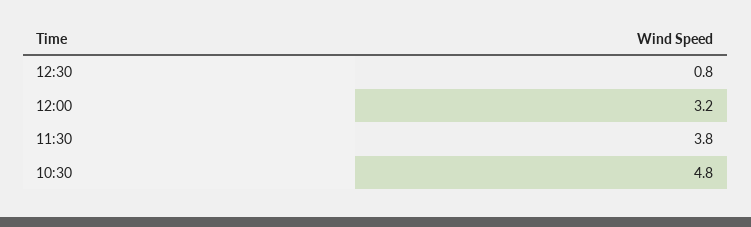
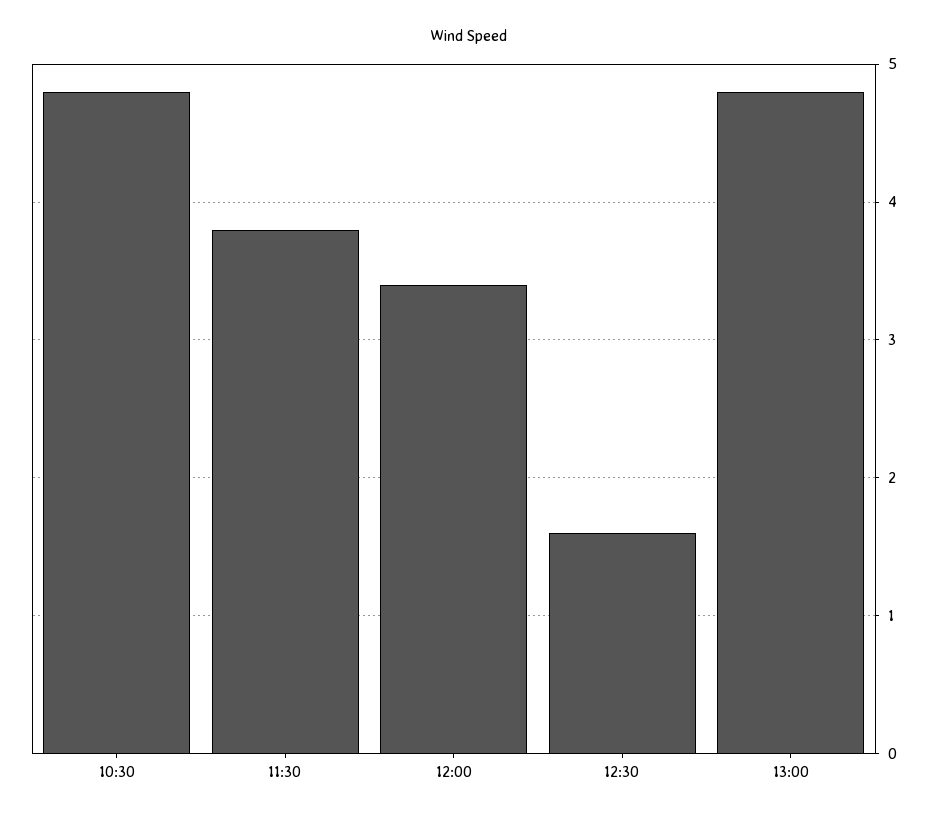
12:30: 0.8 -> 1.6
12:00: 3.2 -> 3.4
13:00: none -> 4.8

